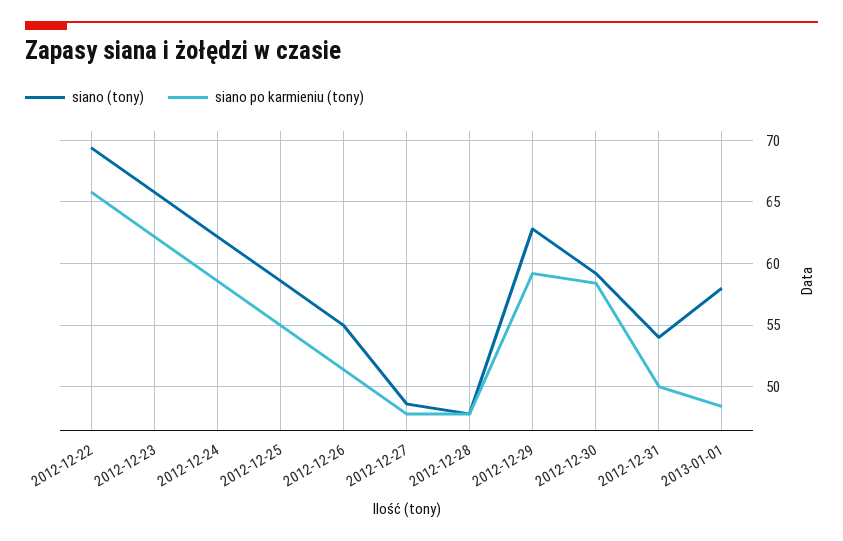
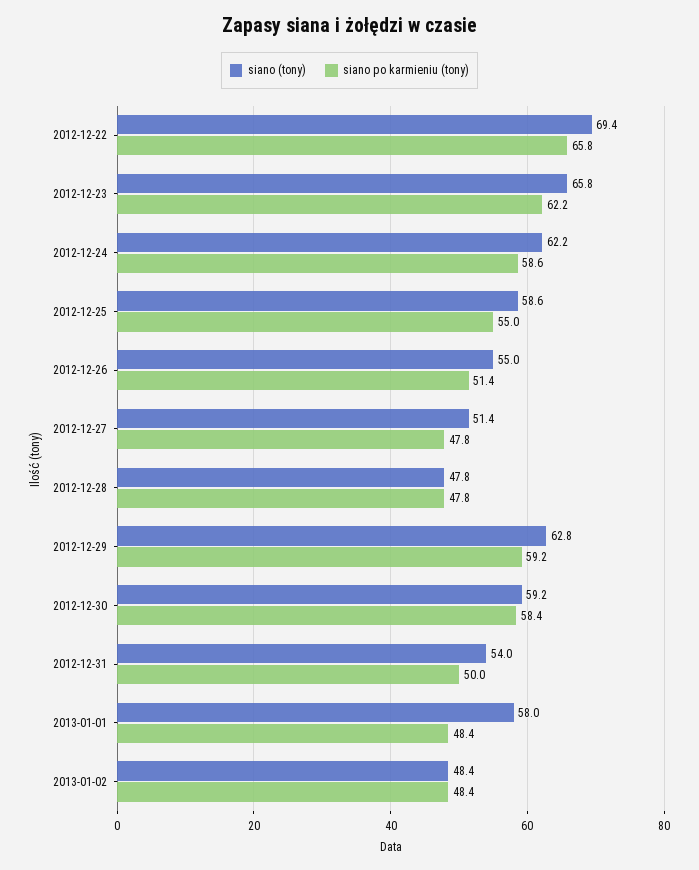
siano (tony), 2012-12-27: 48.5 -> 51.4
siano (tony), 2013-01-02: none -> 48.4
siano po karmieniu (tony), 2013-01-02: none -> 48.4

